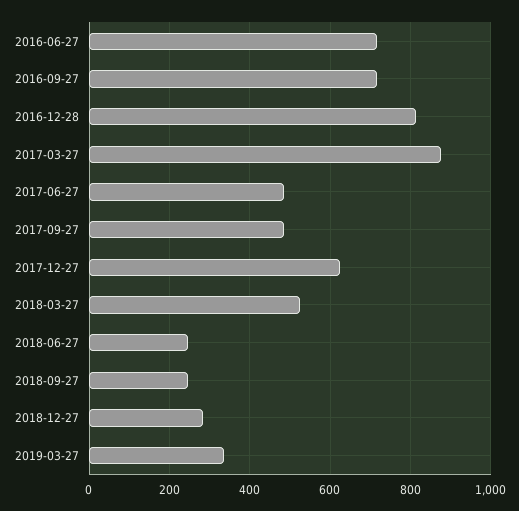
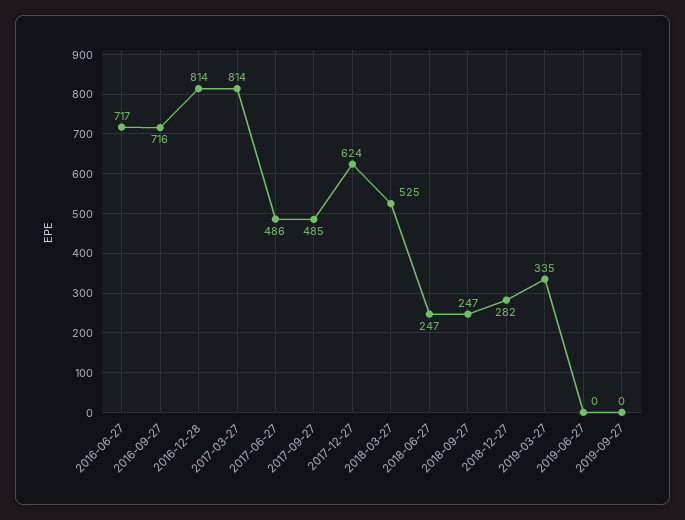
2017-03-27: 880 -> 814
2019-06-27: none -> 0
2019-09-27: none -> 0

